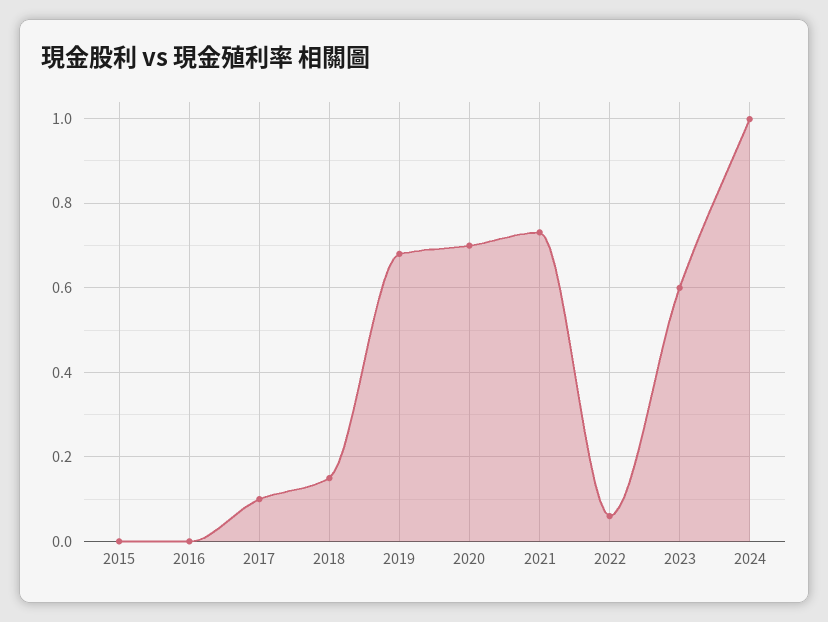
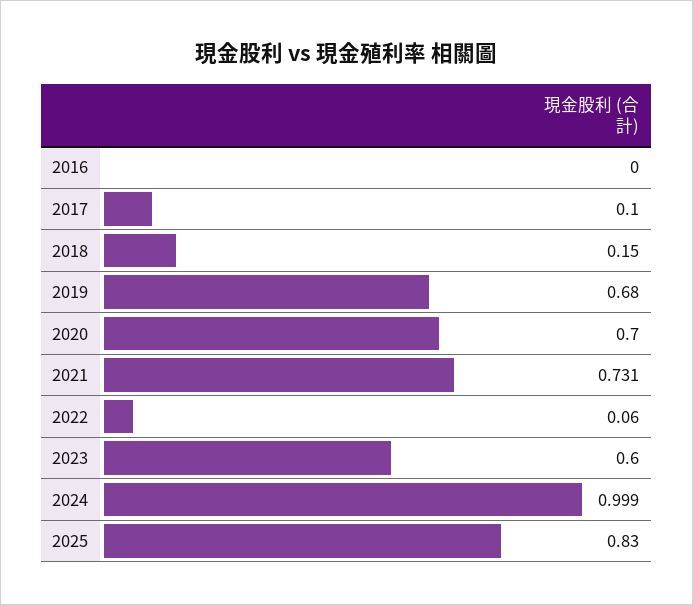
2015: 0 -> none
2025: none -> 0.83

